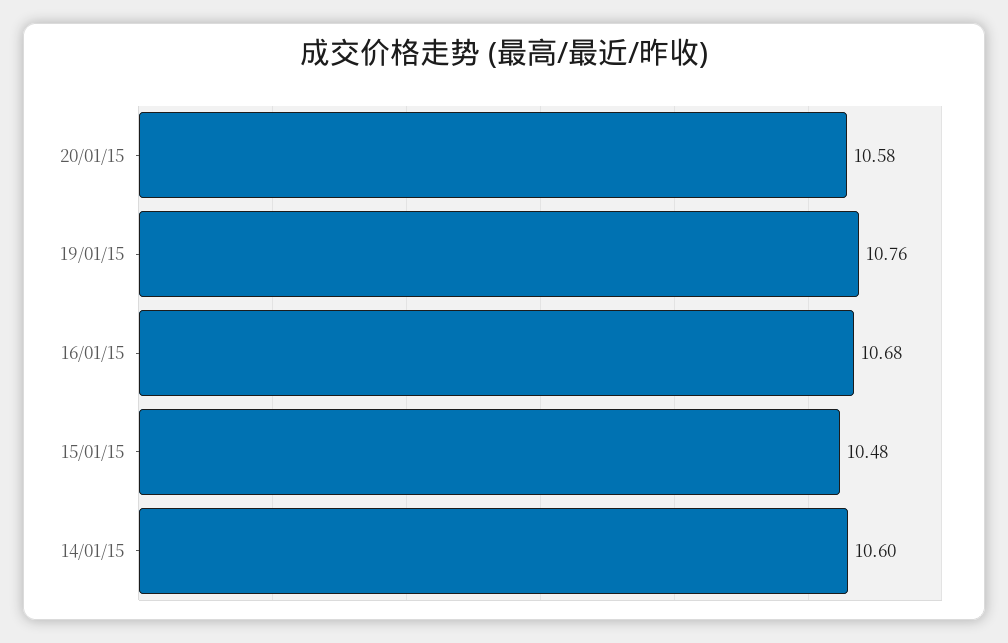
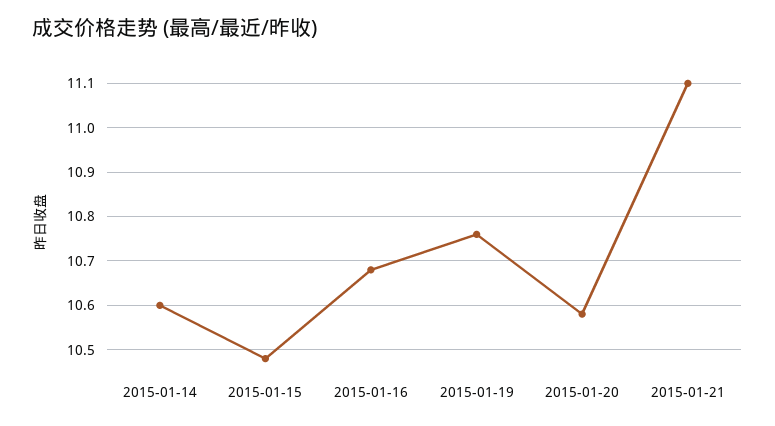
2015-01-21: none -> 11.1

